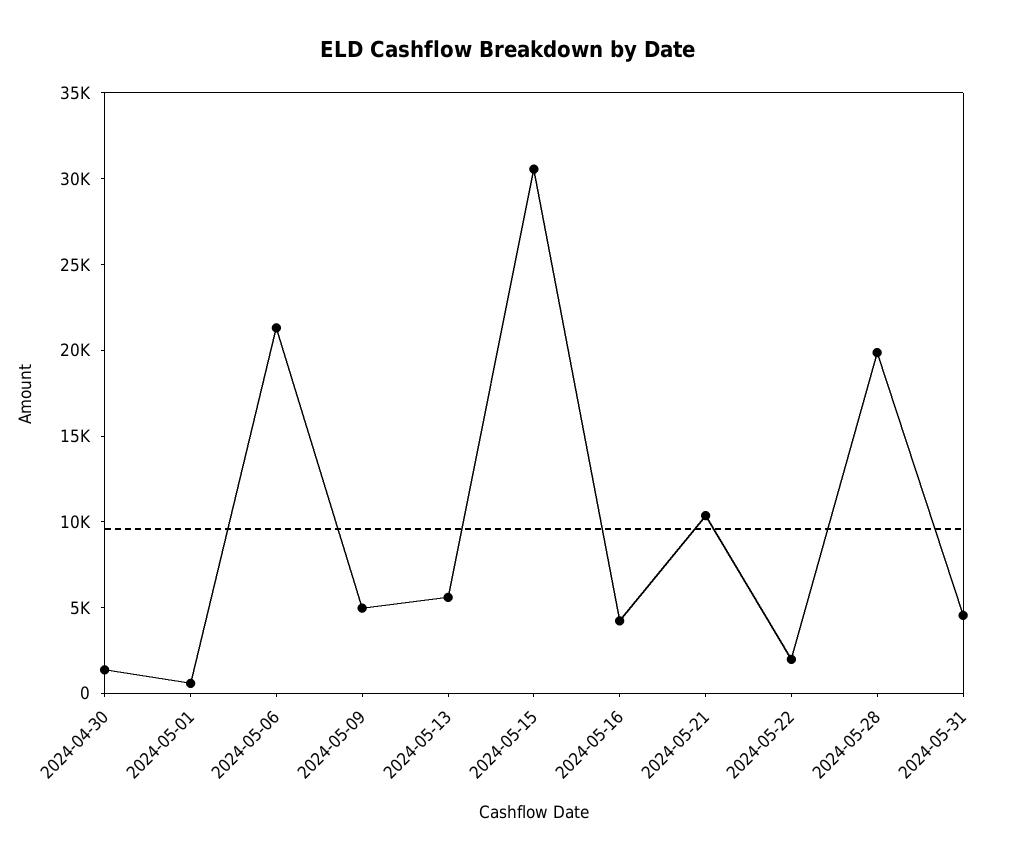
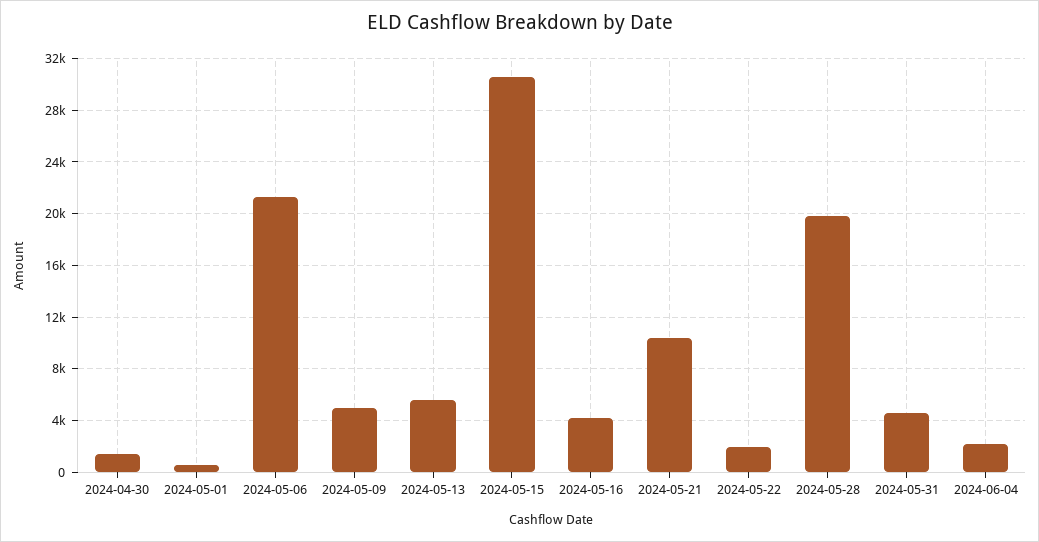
2024-06-04: none -> 2000

